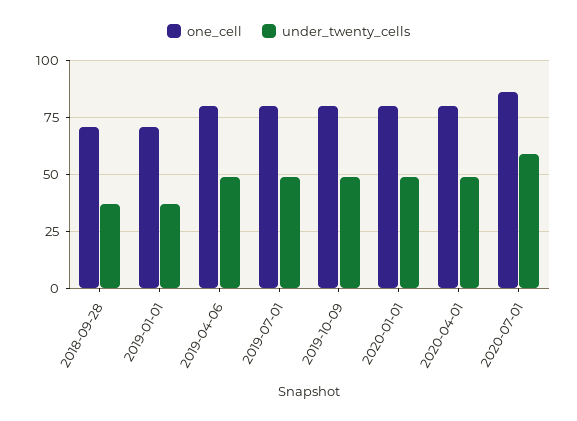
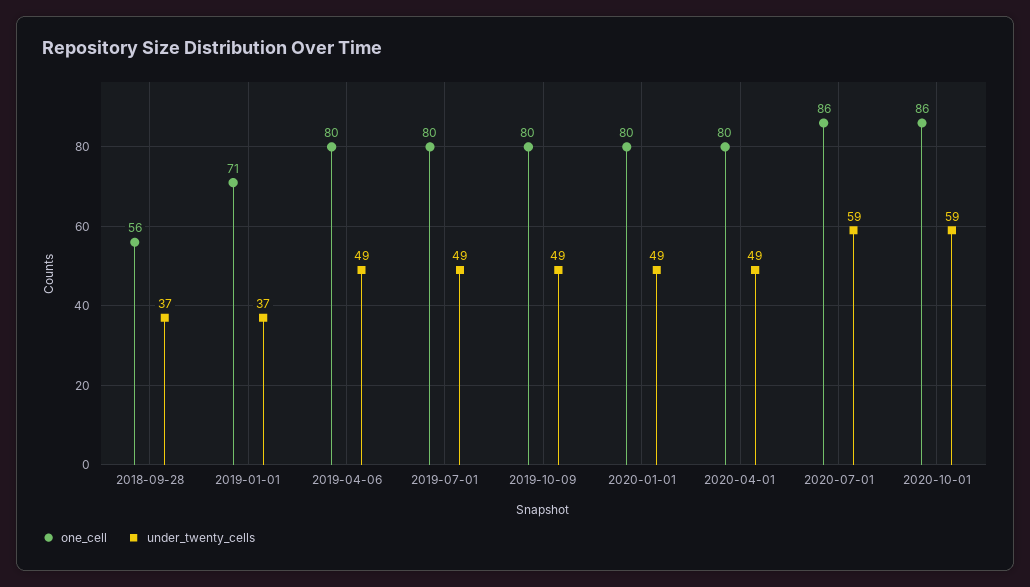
one_cell, 2018-09-28: 70 -> 56
one_cell, 2020-10-01: none -> 86
under_twenty_cells, 2020-10-01: none -> 59

